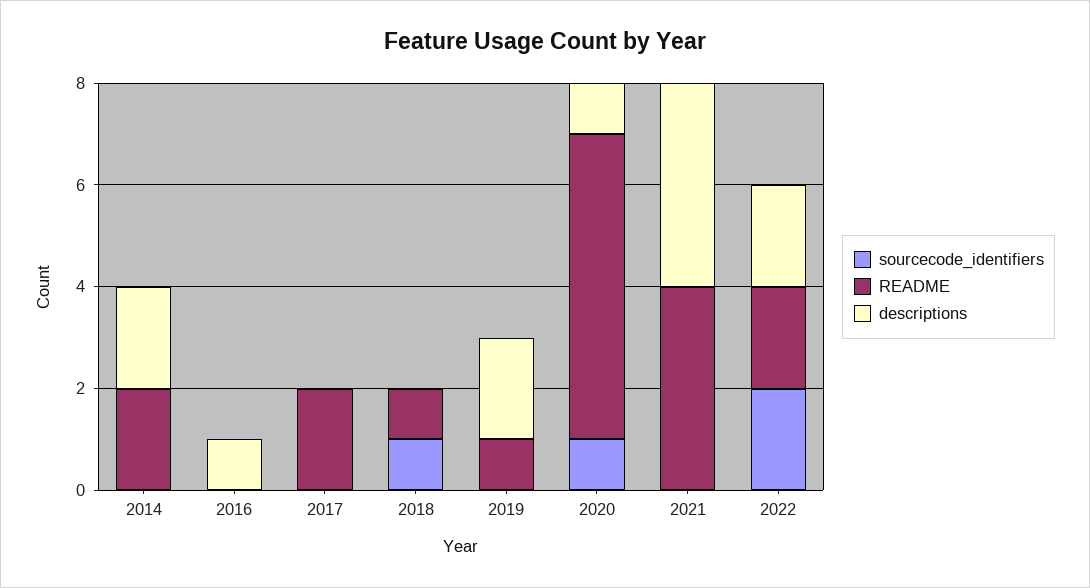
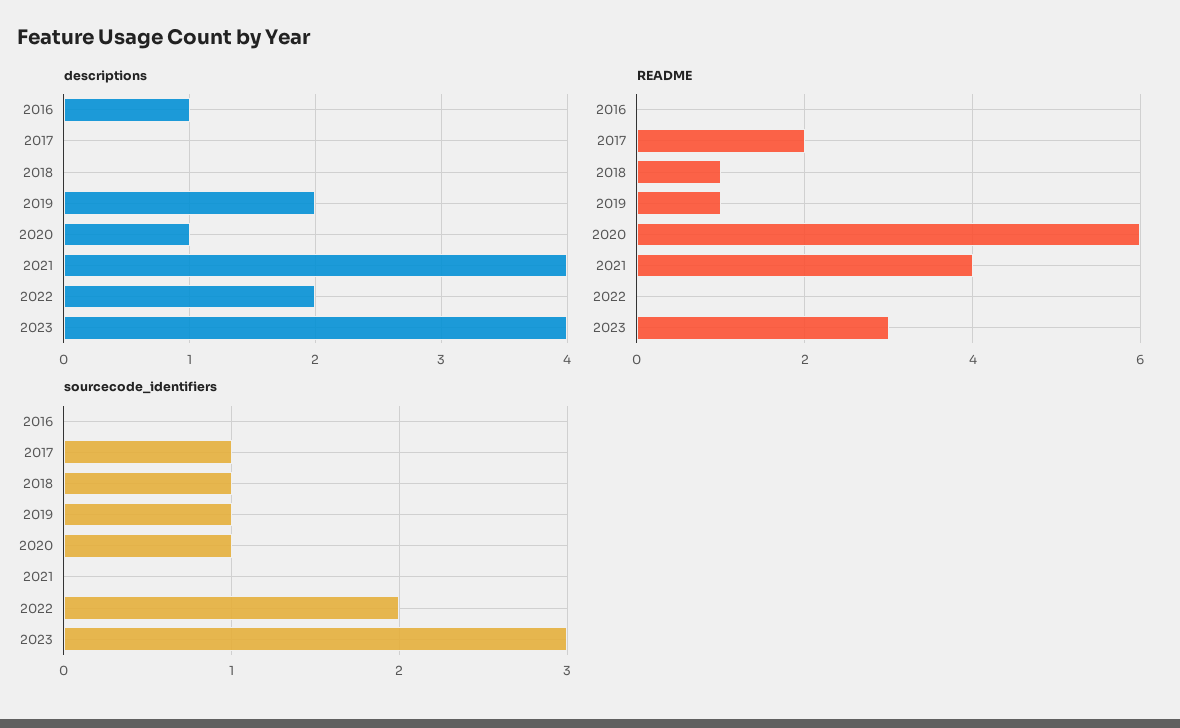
sourcecode_identifiers, 2014: 0 -> none
README, 2014: 2 -> none
descriptions, 2014: 2 -> none
sourcecode_identifiers, 2017: 0 -> 1
sourcecode_identifiers, 2019: 0 -> 1
README, 2022: 2 -> 0
descriptions, 2023: none -> 4
README, 2023: none -> 3
sourcecode_identifiers, 2023: none -> 3

